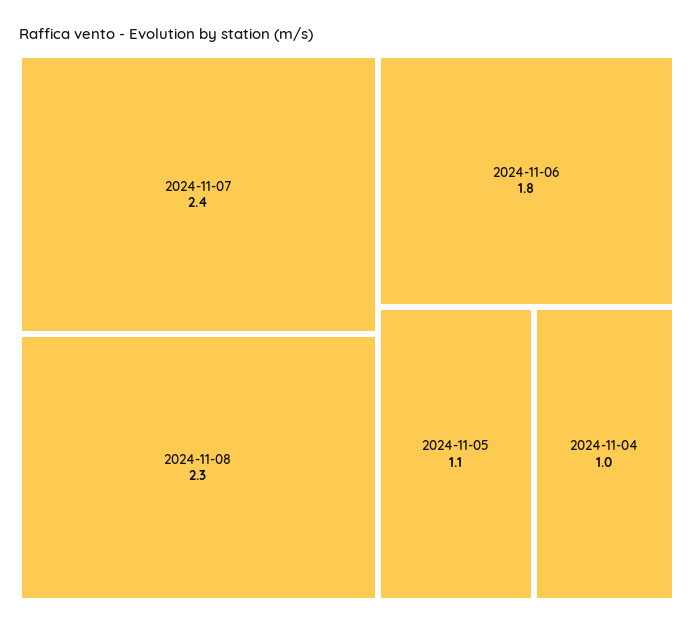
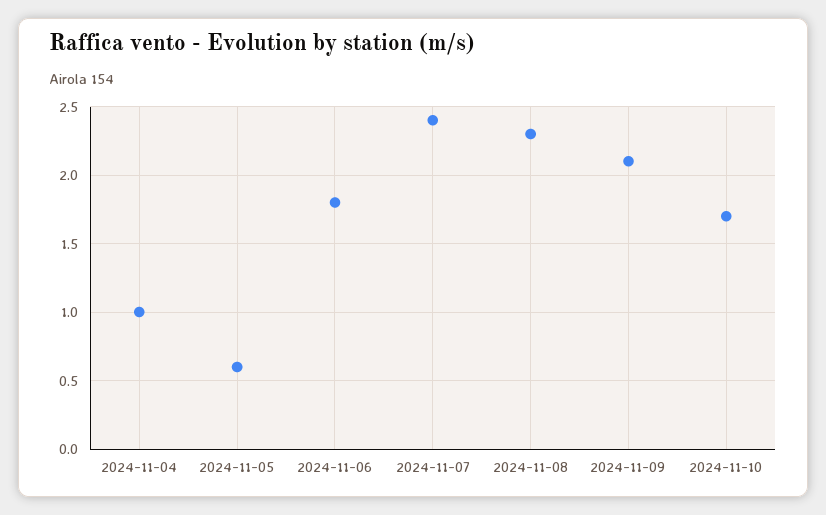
2024-11-05: 1.1 -> 0.6
2024-11-09: none -> 2.1
2024-11-10: none -> 1.7

